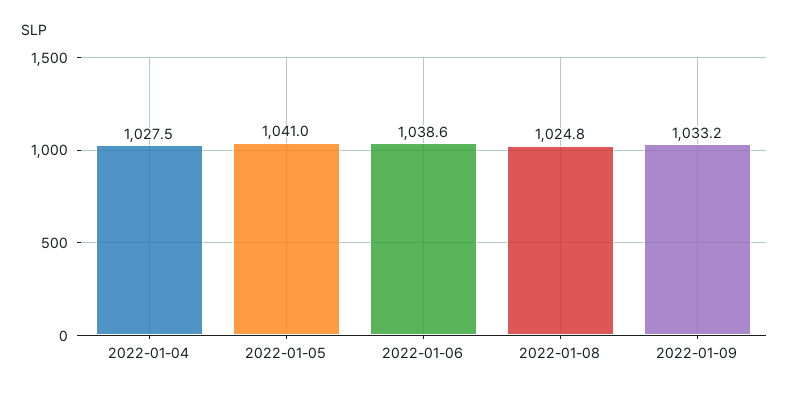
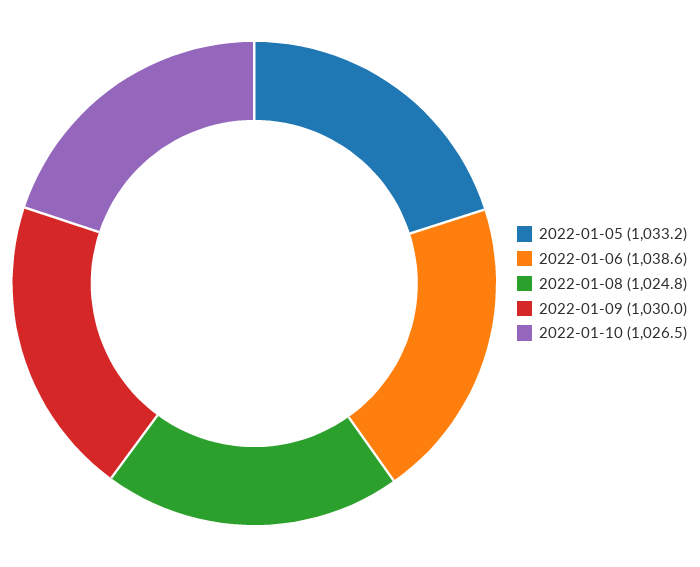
2022-01-04: 1027.5 -> none
2022-01-05: 1041 -> 1033.2
2022-01-09: 1033.2 -> 1030
2022-01-10: none -> 1026.5

